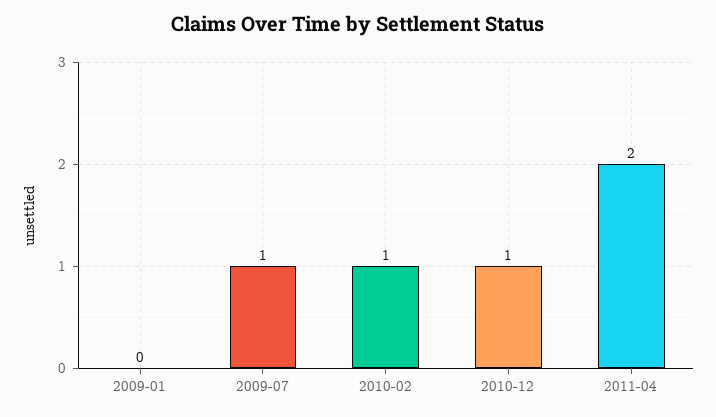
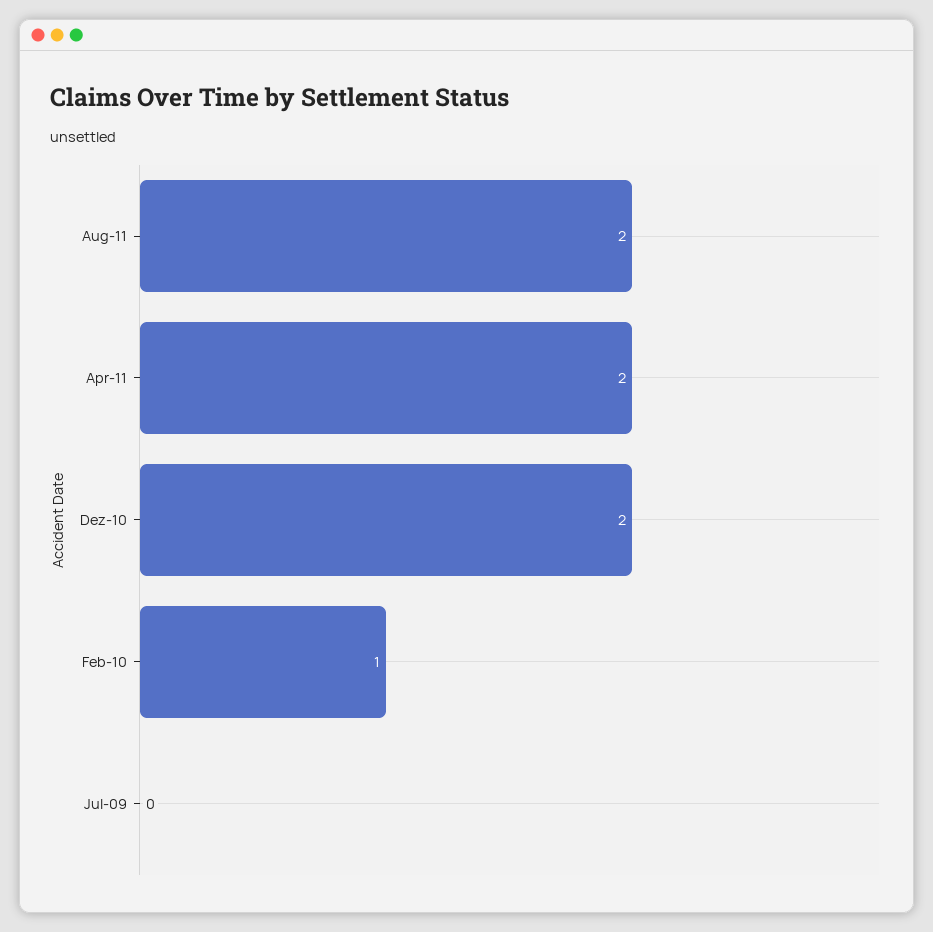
2009-01: 0 -> none
2009-07: 1 -> 0
2010-12: 1 -> 2
Aug-11: none -> 2

